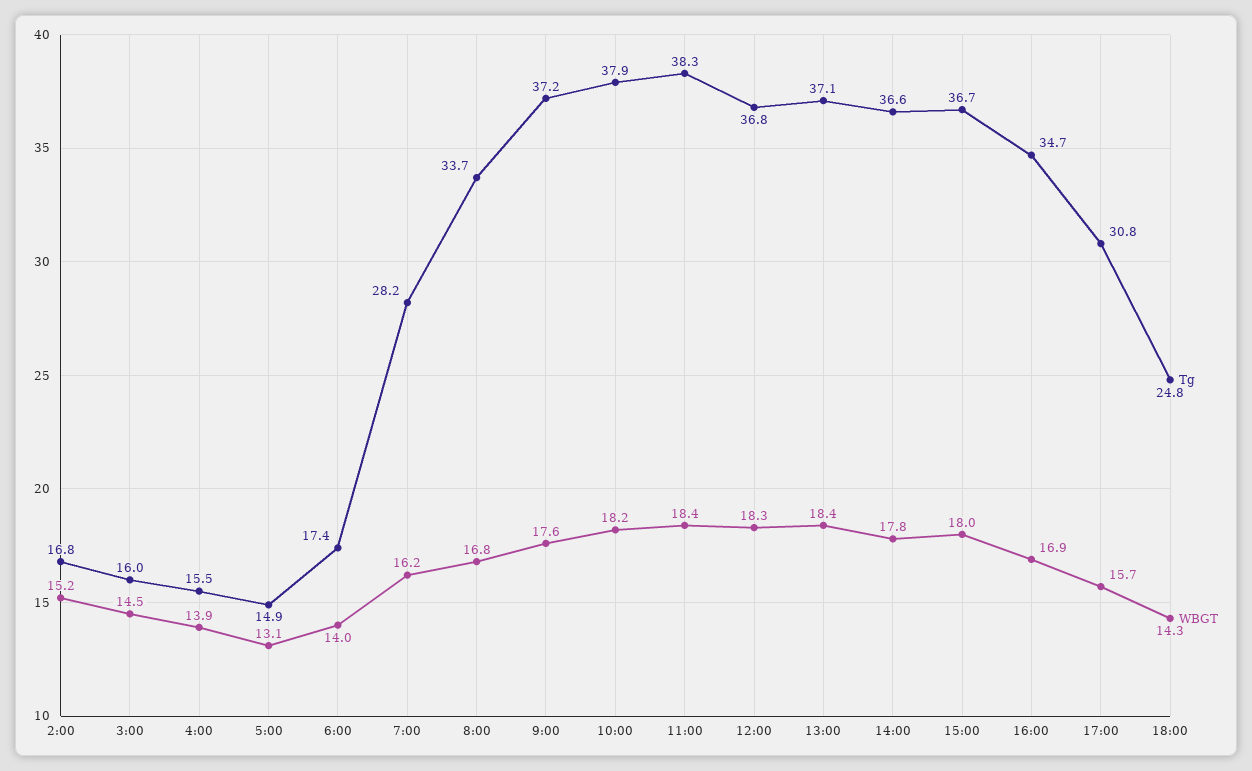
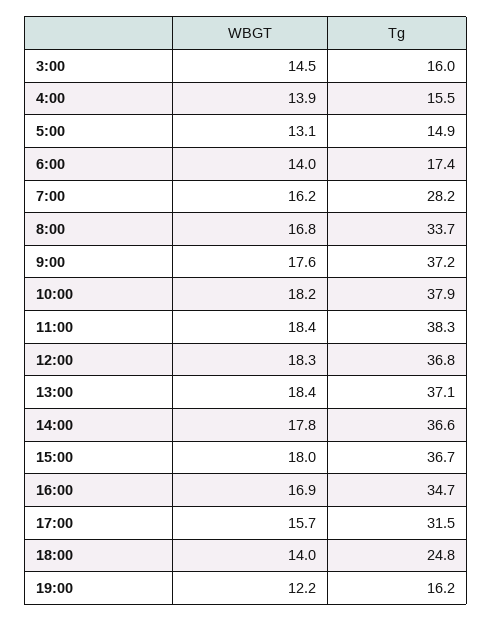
Tg, 2:00: 16.8 -> none
WBGT, 2:00: 15.2 -> none
Tg, 17:00: 30.8 -> 31.5
WBGT, 18:00: 14.3 -> 14
WBGT, 19:00: none -> 12.2
Tg, 19:00: none -> 16.2

